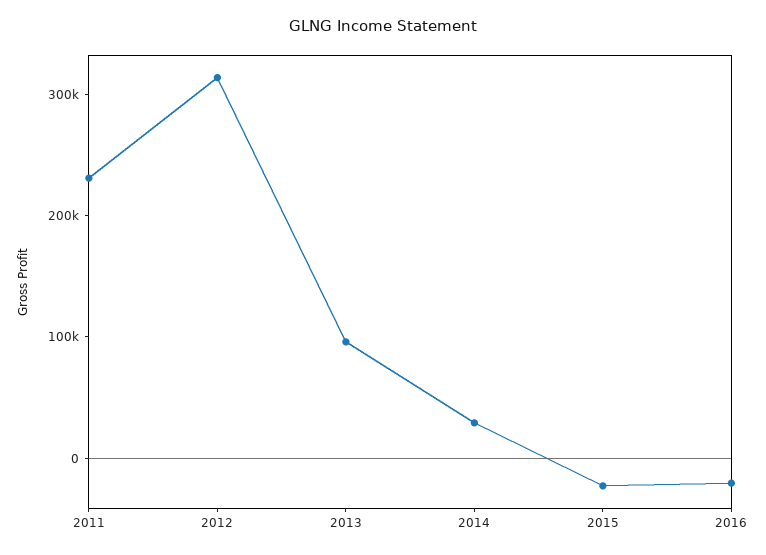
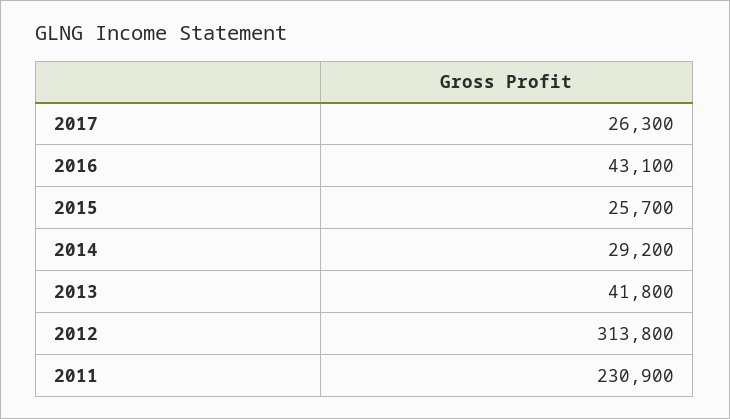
2013: 100000 -> 41800
2015: -20000 -> 25700
2016: -20000 -> 43100
2017: none -> 26300

